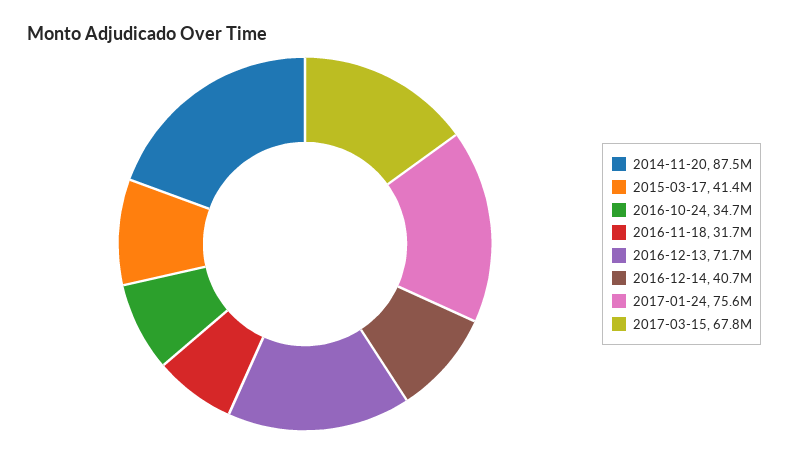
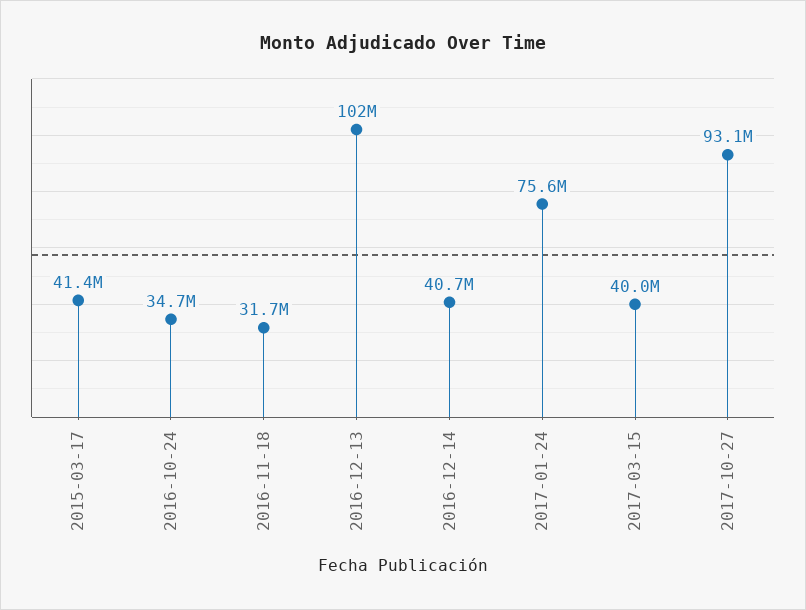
2014-11-20: 87500000 -> none
2016-12-13: 71700000 -> 102000000
2017-03-15: 67800000 -> 40000000
2017-10-27: none -> 93100000

